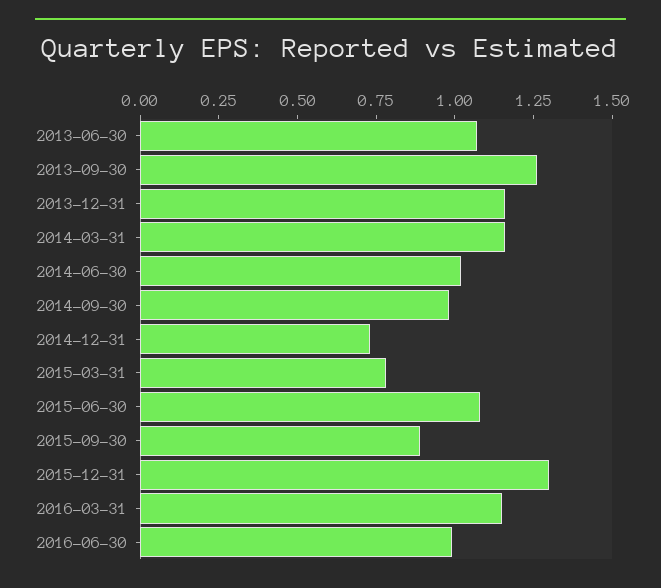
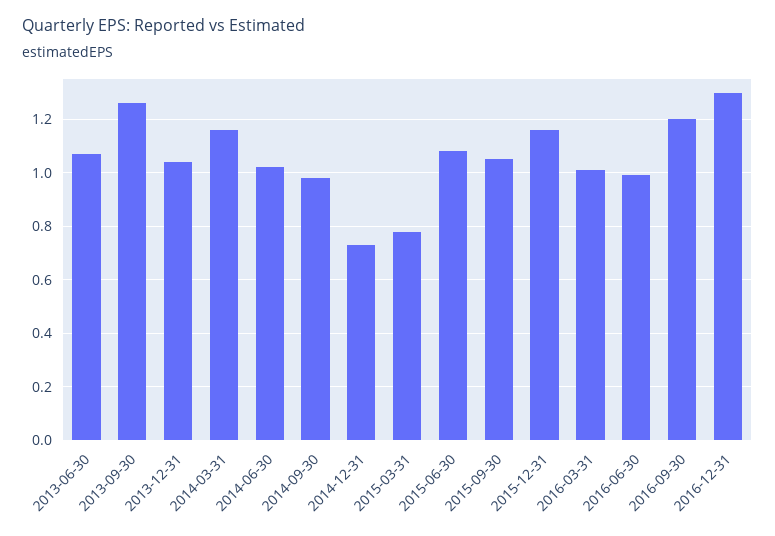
2013-12-31: 1.15 -> 1.05
2015-09-30: 0.9 -> 1.05
2015-12-31: 1.3 -> 1.15
2016-03-31: 1.15 -> 1
2016-09-30: none -> 1.2
2016-12-31: none -> 1.3

